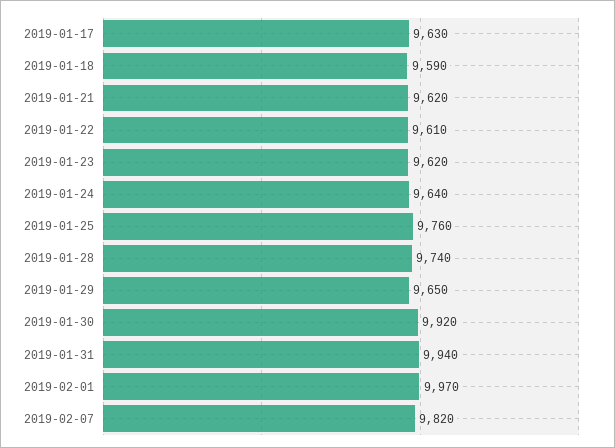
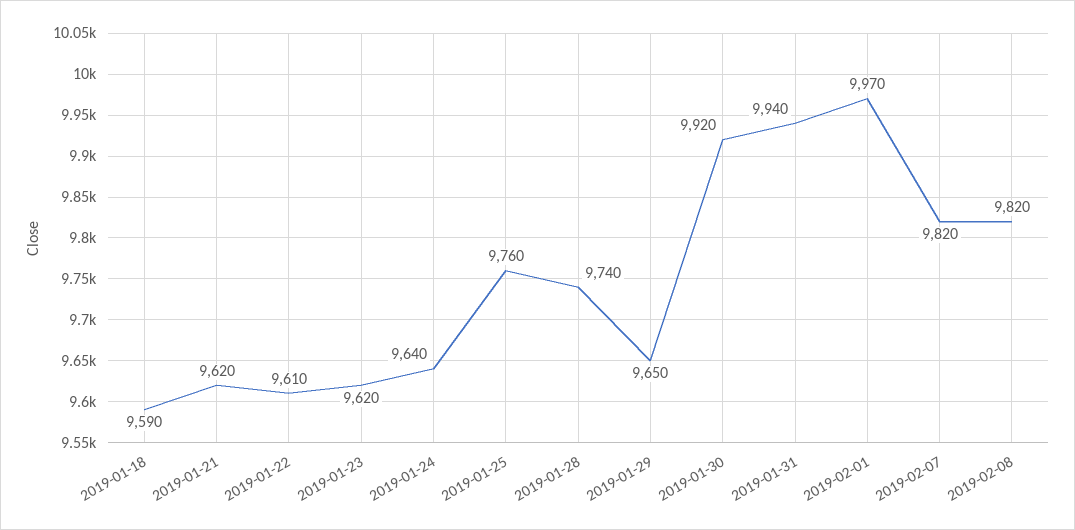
2019-01-17: 9630 -> none
2019-02-08: none -> 9820

